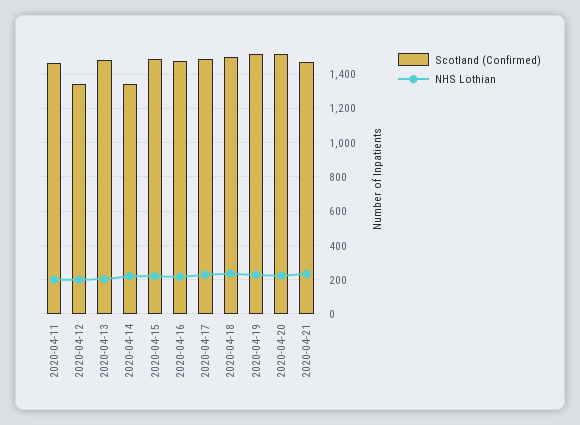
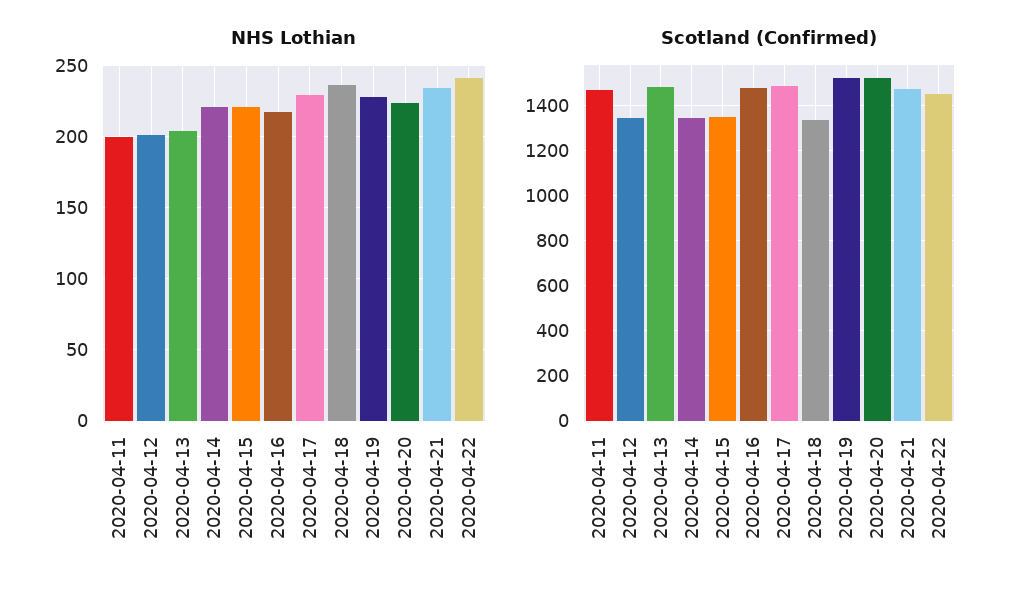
Scotland (Confirmed), 2020-04-15: 1500 -> 1350
Scotland (Confirmed), 2020-04-18: 1500 -> 1350
NHS Lothian, 2020-04-22: none -> 240
Scotland (Confirmed), 2020-04-22: none -> 1450

